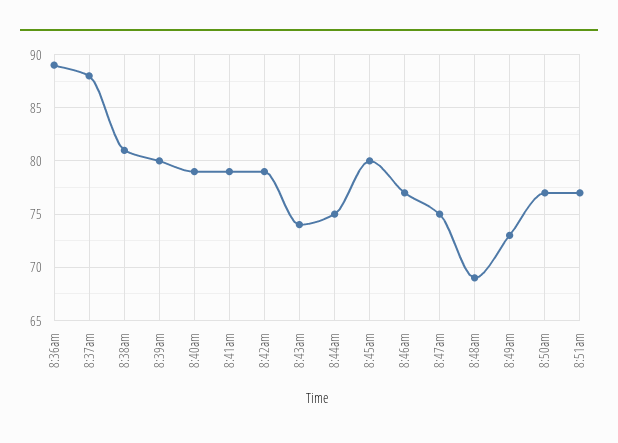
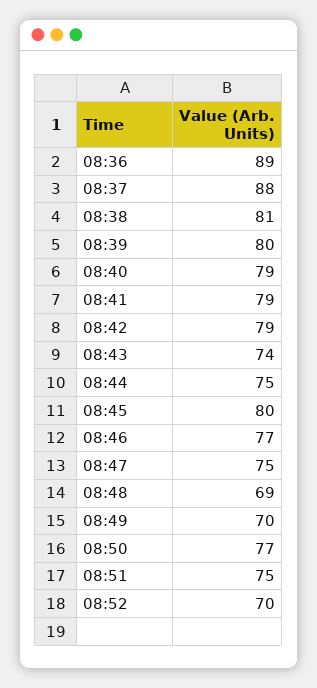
8:49am: 73 -> 70
8:51am: 77 -> 75
08:52: none -> 70

